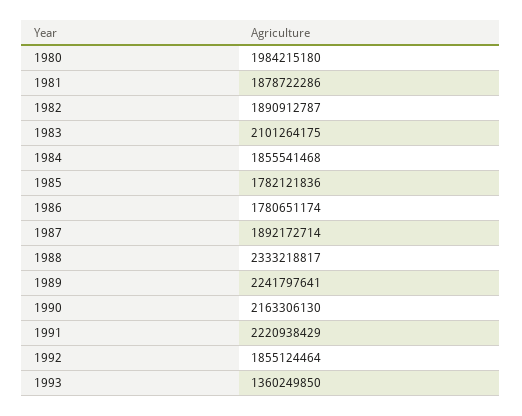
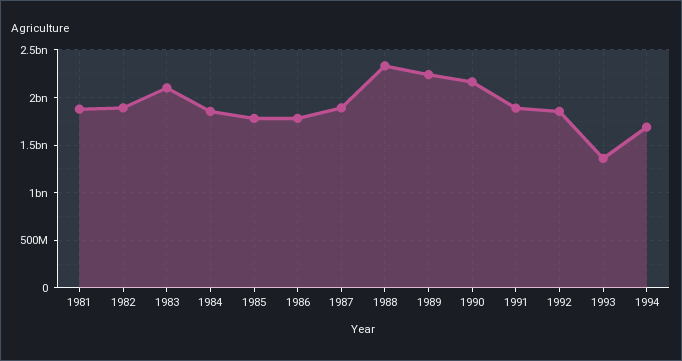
1980: 1984215180 -> none
1991: 2220938429 -> 1900000000
1994: none -> 1700000000

